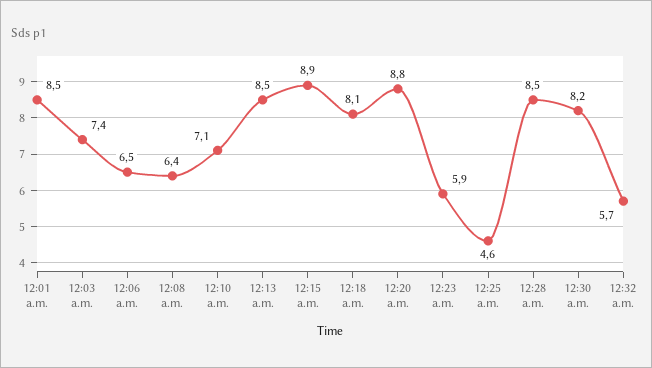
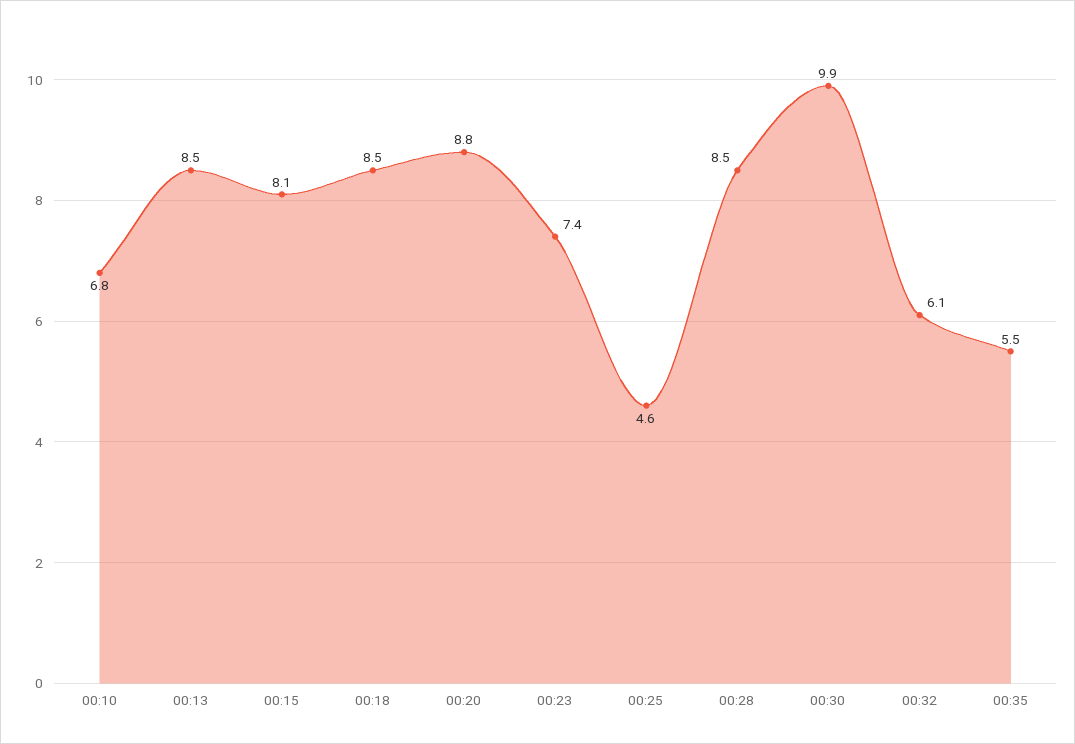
12:01 a.m.: 8.5 -> none
12:03 a.m.: 7.4 -> none
12:06 a.m.: 6.5 -> none
12:08 a.m.: 6.4 -> none
12:10 a.m.: 7.1 -> 6.8
12:15 a.m.: 8.9 -> 8.1
12:18 a.m.: 8.1 -> 8.5
12:23 a.m.: 5.9 -> 7.4
12:30 a.m.: 8.2 -> 9.9
12:32 a.m.: 5.7 -> 6.1
00:35: none -> 5.5

